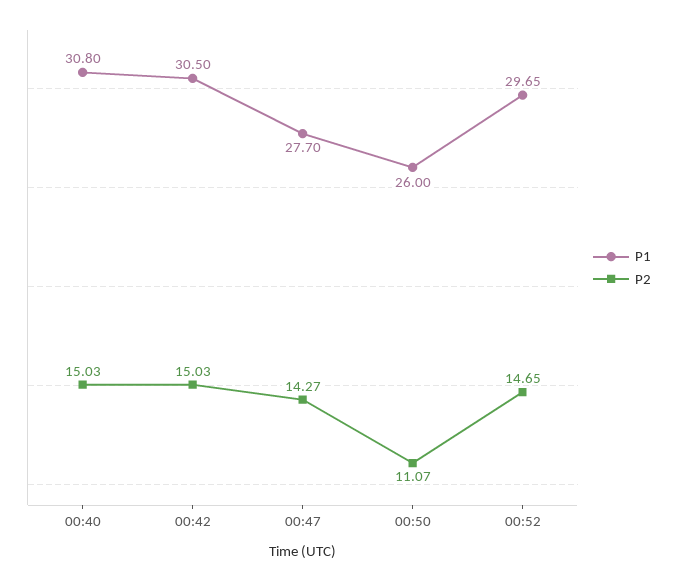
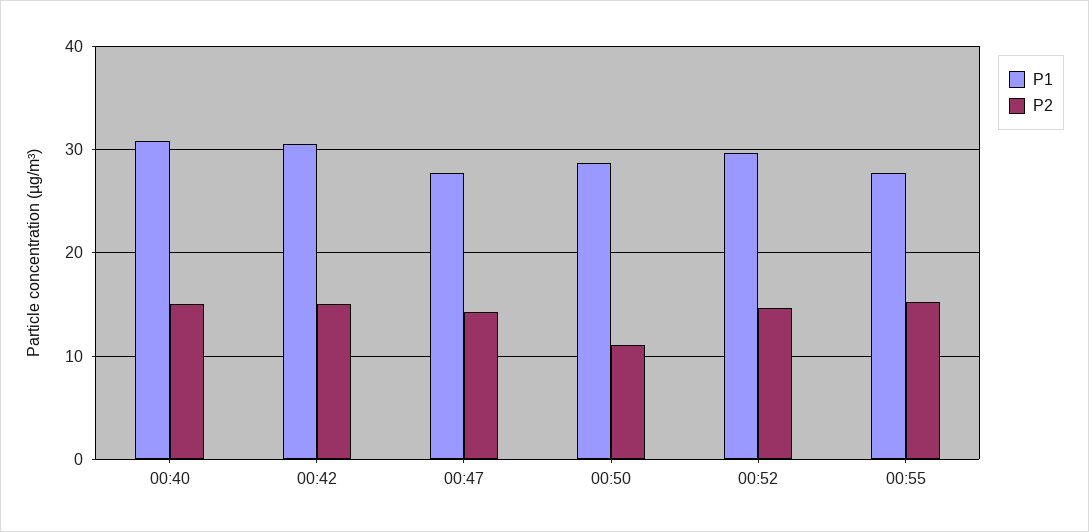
P1, 00:50: 26 -> 29
P1, 00:55: none -> 28
P2, 00:55: none -> 15

